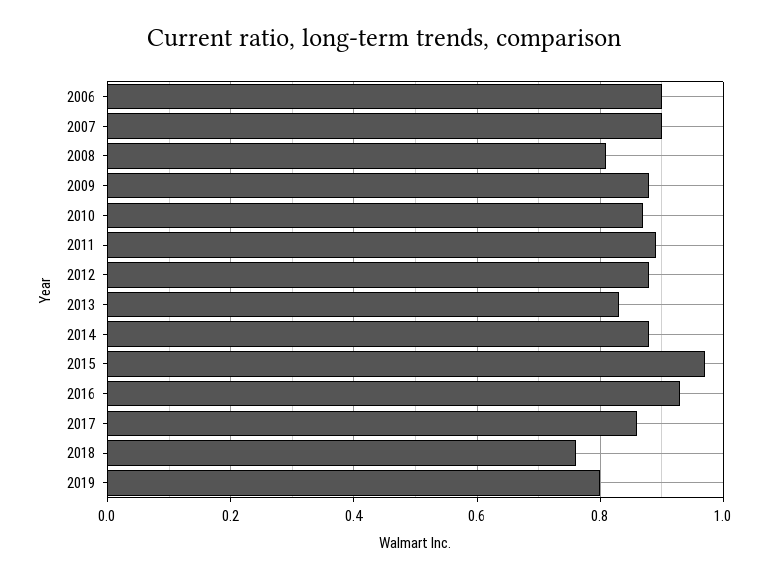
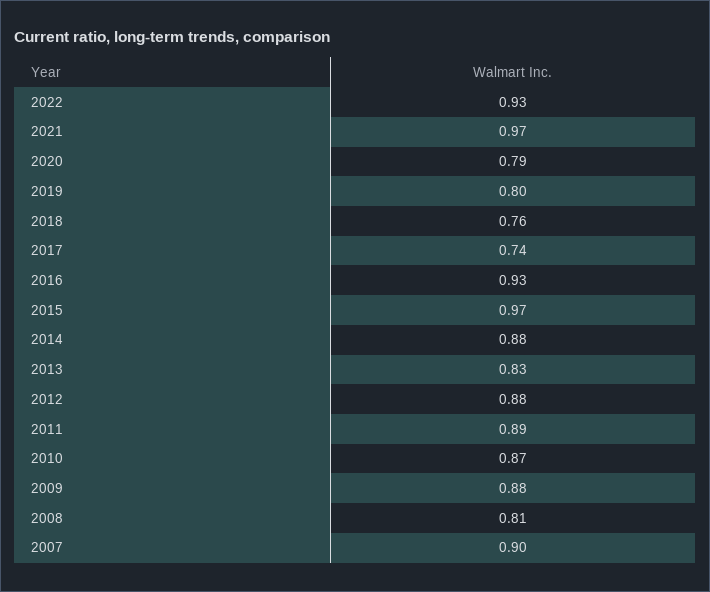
2006: 0.9 -> none
2017: 0.85 -> 0.74
2022: none -> 0.93
2021: none -> 0.97
2020: none -> 0.79

